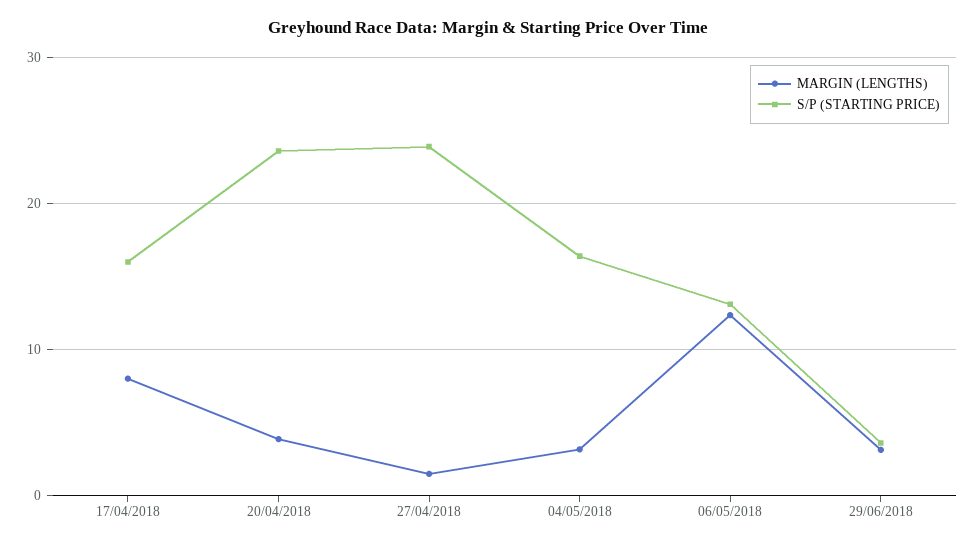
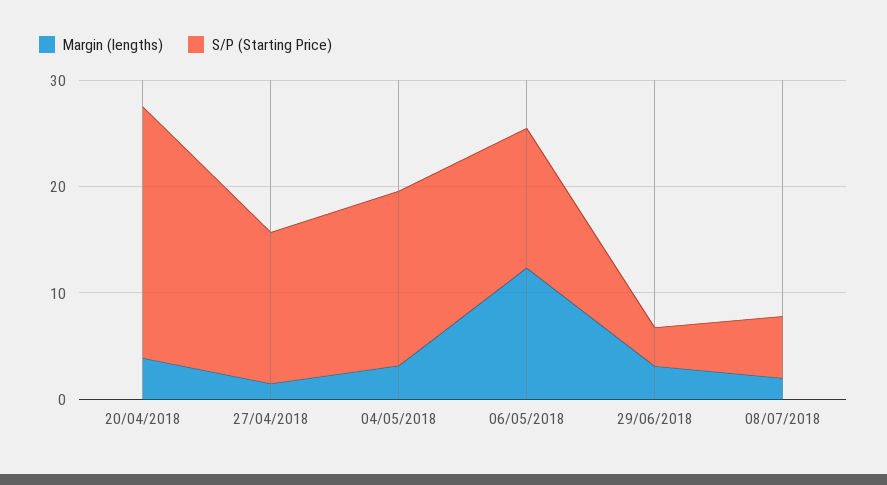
MARGIN (LENGTHS), 17/04/2018: 8 -> none
S/P (STARTING PRICE), 17/04/2018: 16 -> none
S/P (STARTING PRICE), 27/04/2018: 24 -> 14
MARGIN (LENGTHS), 08/07/2018: none -> 2
S/P (STARTING PRICE), 08/07/2018: none -> 6

